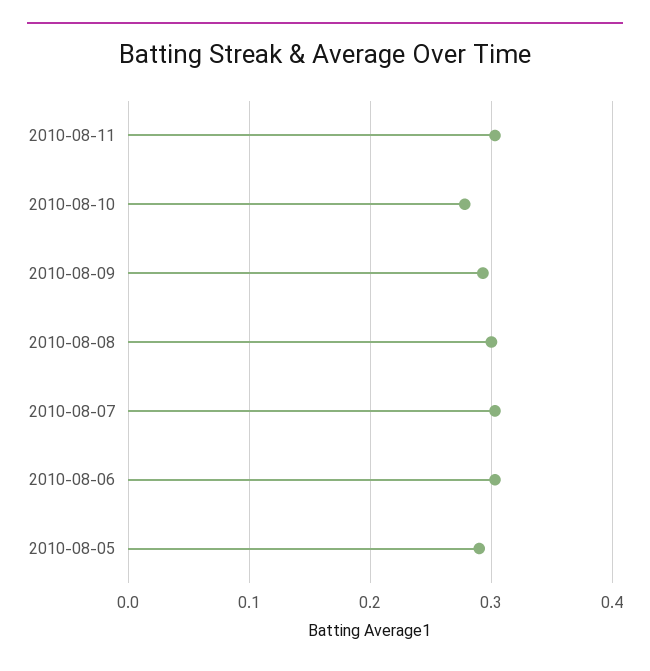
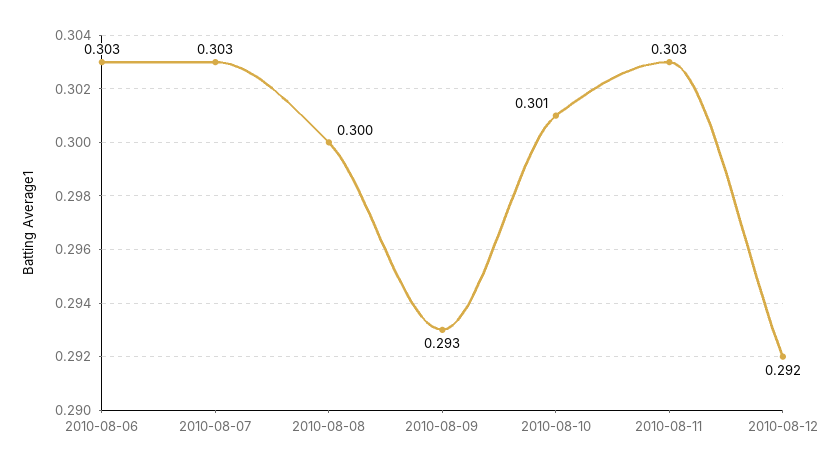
2010-08-10: 0.28 -> 0.301
2010-08-05: 0.29 -> none
2010-08-12: none -> 0.292

